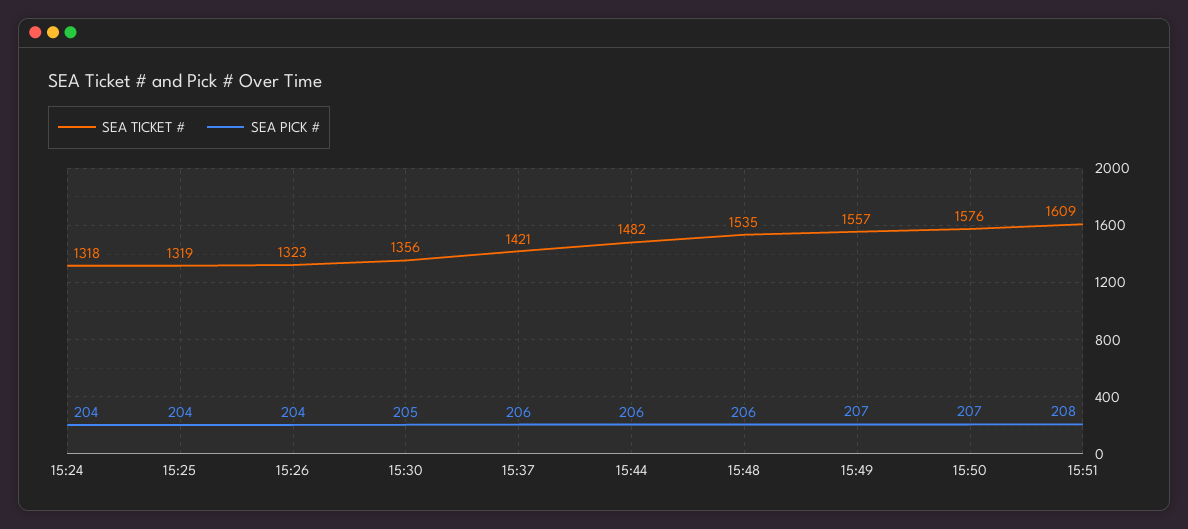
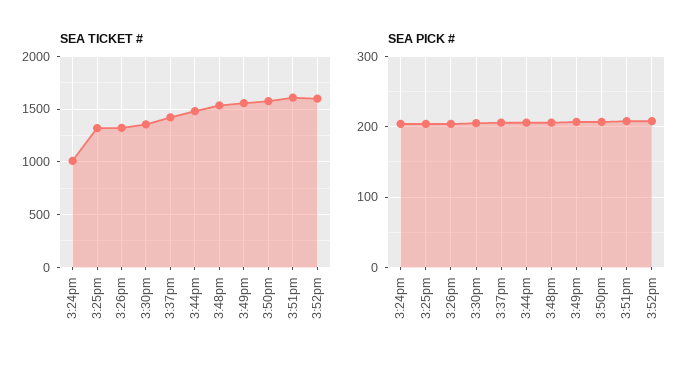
SEA TICKET #, 15:24: 1318 -> 1000
SEA TICKET #, 3:52pm: none -> 1600
SEA PICK #, 3:52pm: none -> 210

